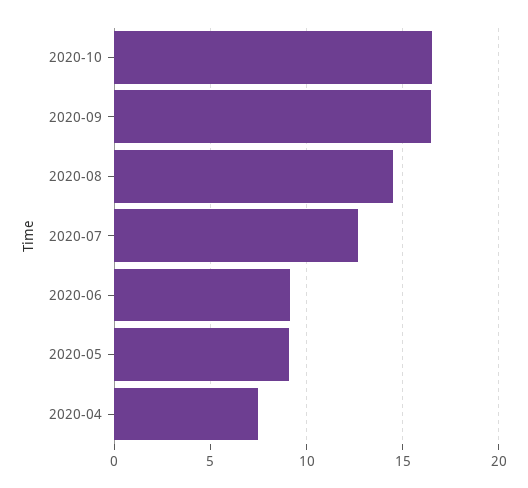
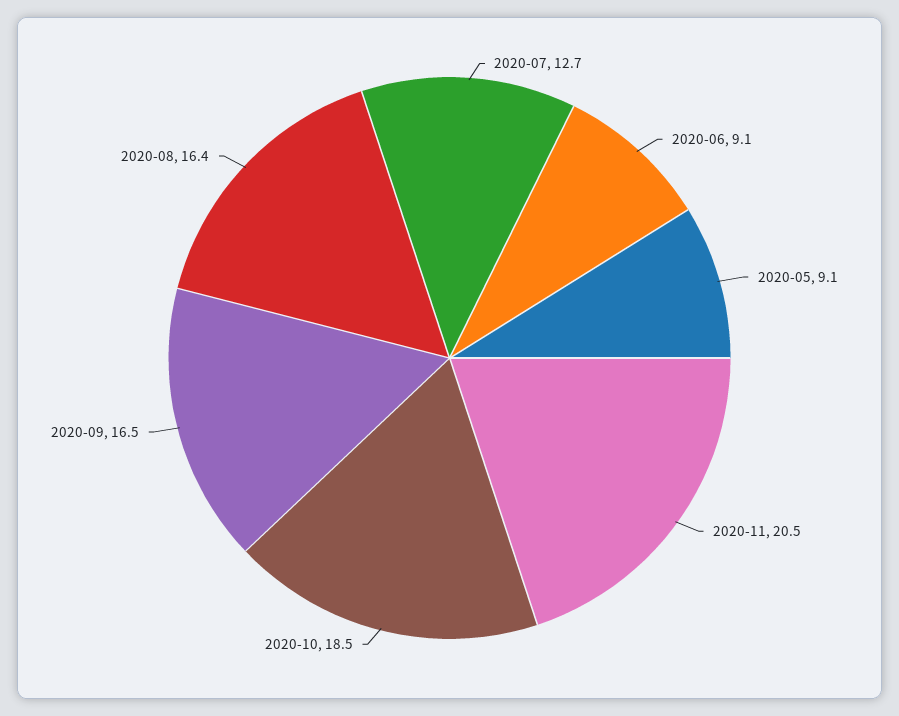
2020-10: 16.5 -> 18.5
2020-08: 14.5 -> 16.4
2020-04: 7.5 -> none
2020-11: none -> 20.5

